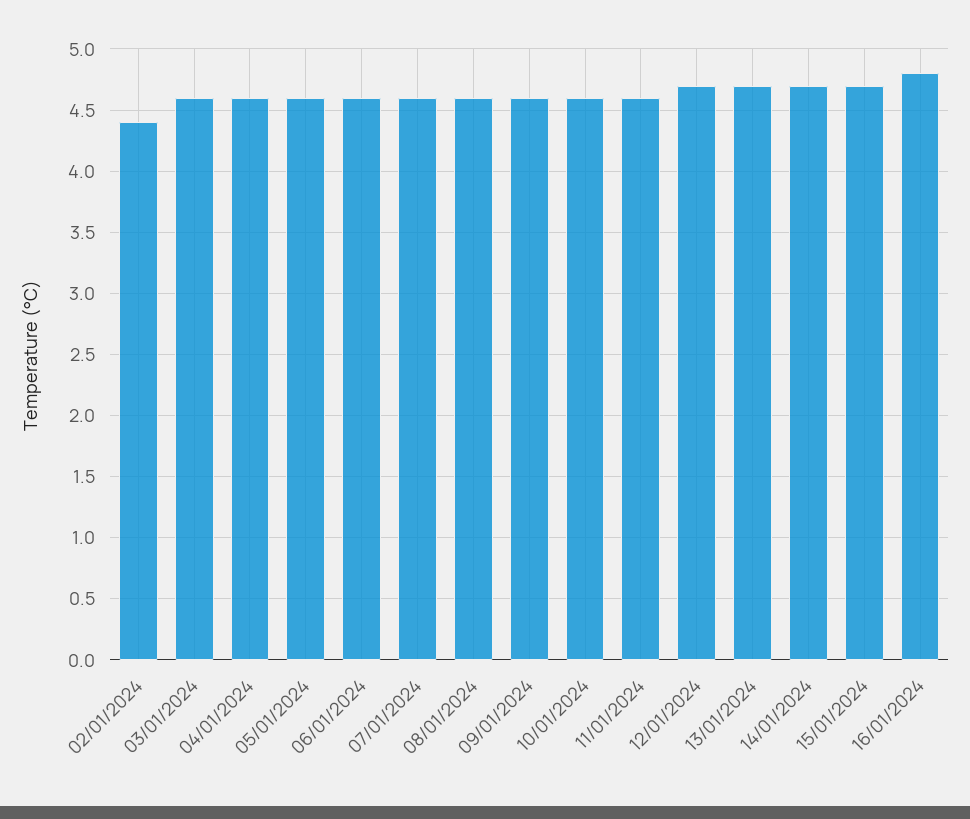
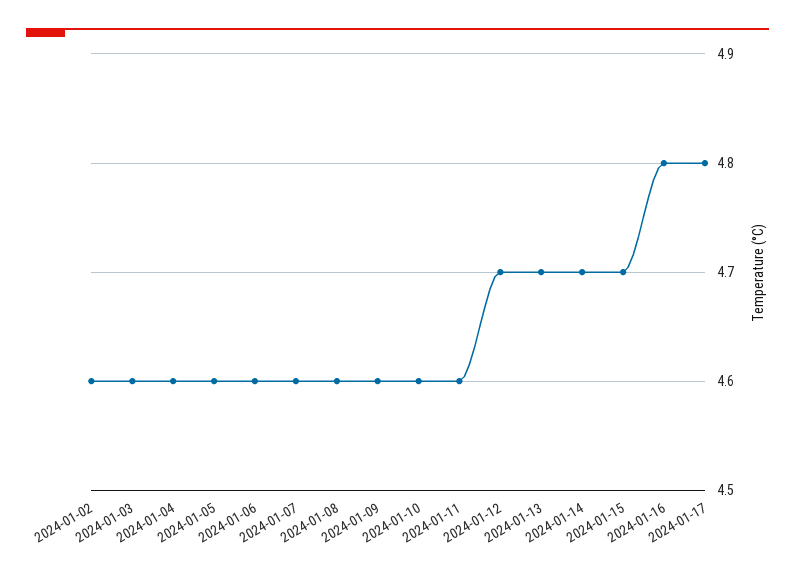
02/01/2024: 4.4 -> 4.6
2024-01-17: none -> 4.8

